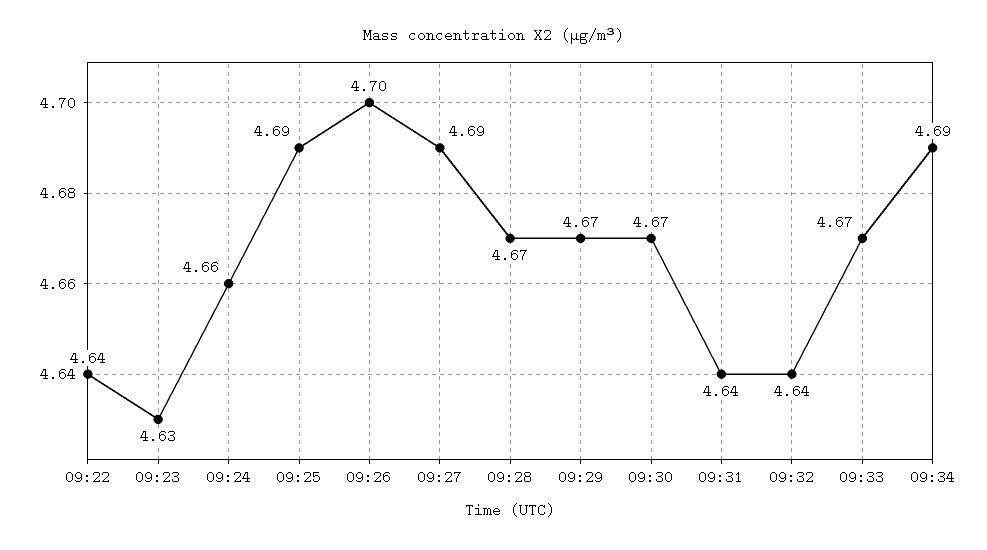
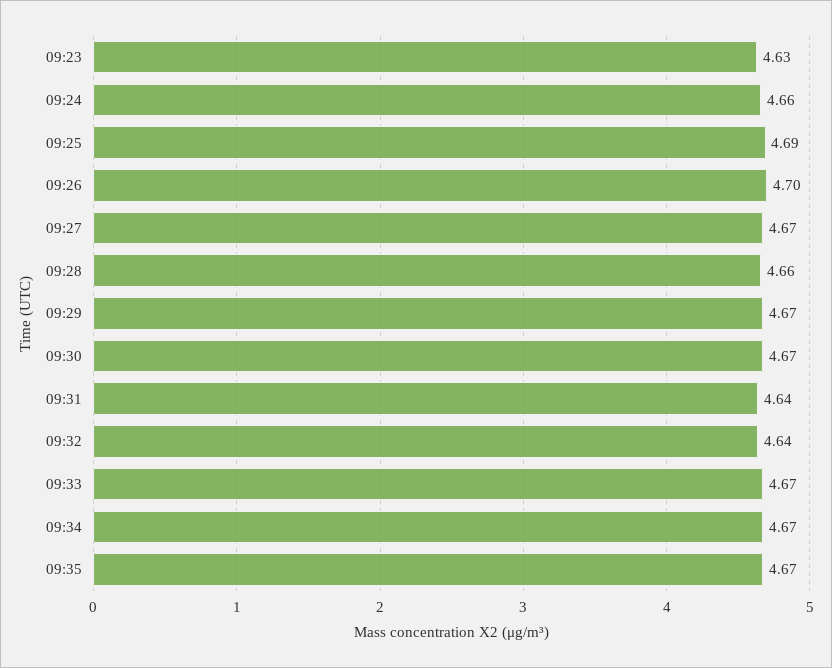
09:22: 4.64 -> none
09:27: 4.69 -> 4.67
09:28: 4.67 -> 4.66
09:34: 4.69 -> 4.67
09:35: none -> 4.67

